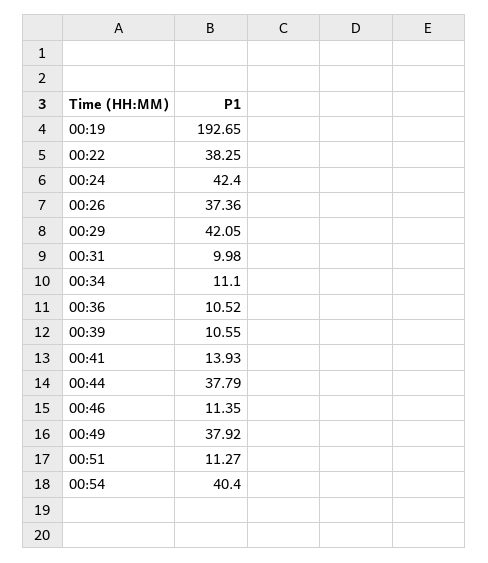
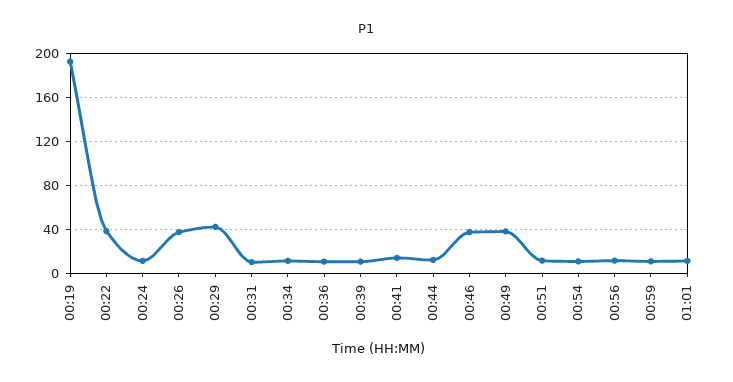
00:24: 42.4 -> 10
00:44: 37.79 -> 10
00:46: 11.35 -> 40
00:54: 40.4 -> 10
00:56: none -> 10
00:59: none -> 10
01:01: none -> 10

